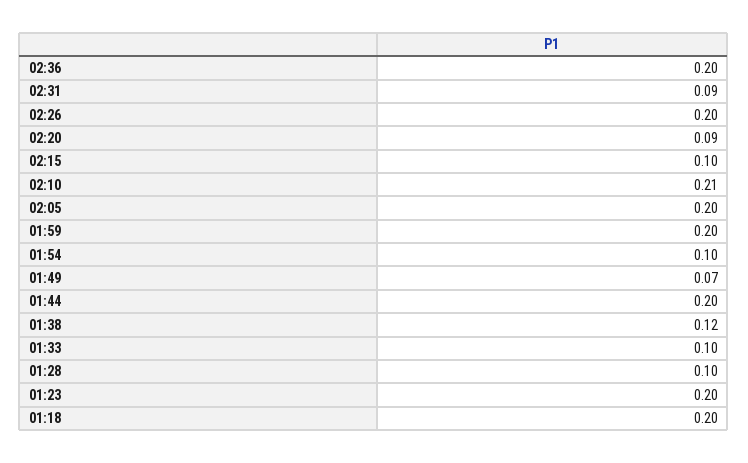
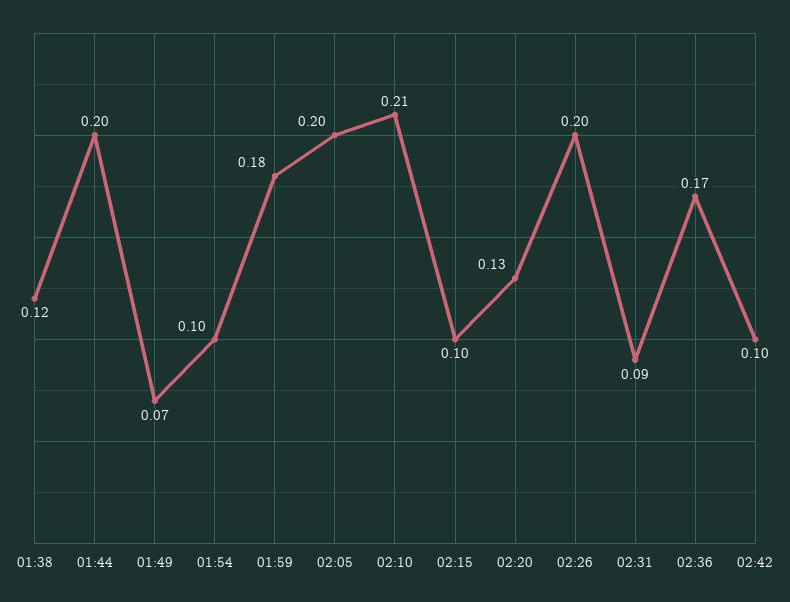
02:36: 0.2 -> 0.17
02:20: 0.09 -> 0.13
01:59: 0.2 -> 0.18
01:33: 0.1 -> none
01:28: 0.1 -> none
01:23: 0.2 -> none
01:18: 0.2 -> none
02:42: none -> 0.1

